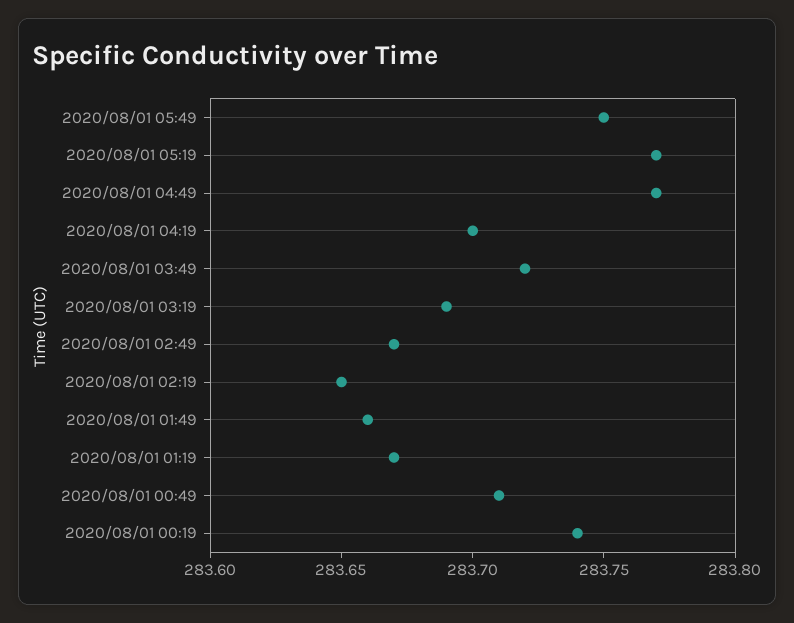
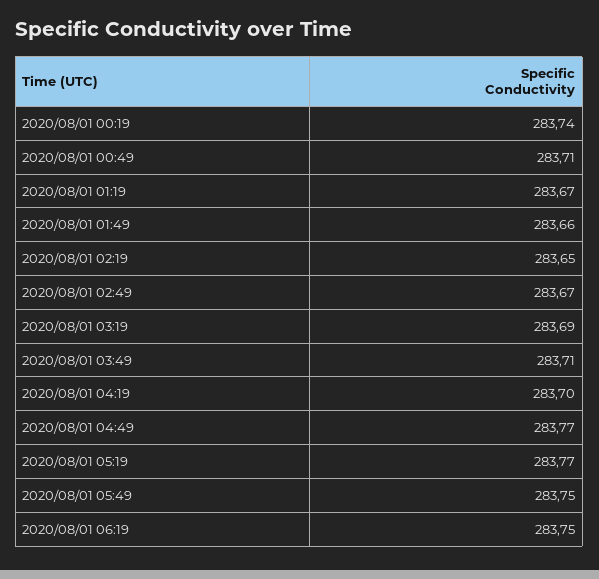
2020/08/01 03:49: 283.72 -> 283.71
2020/08/01 06:19: none -> 283.75

